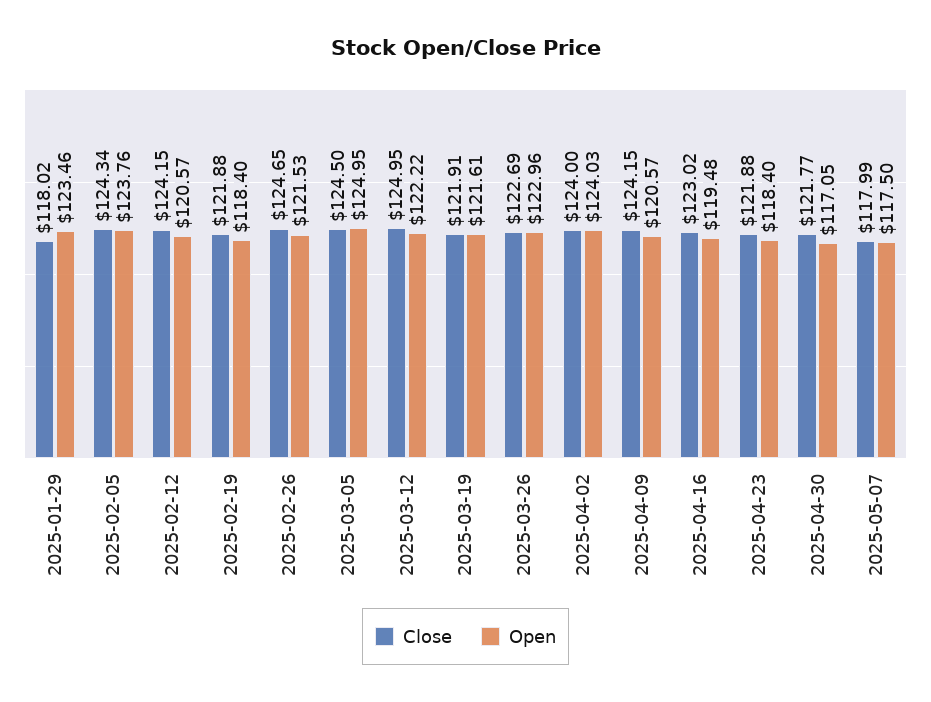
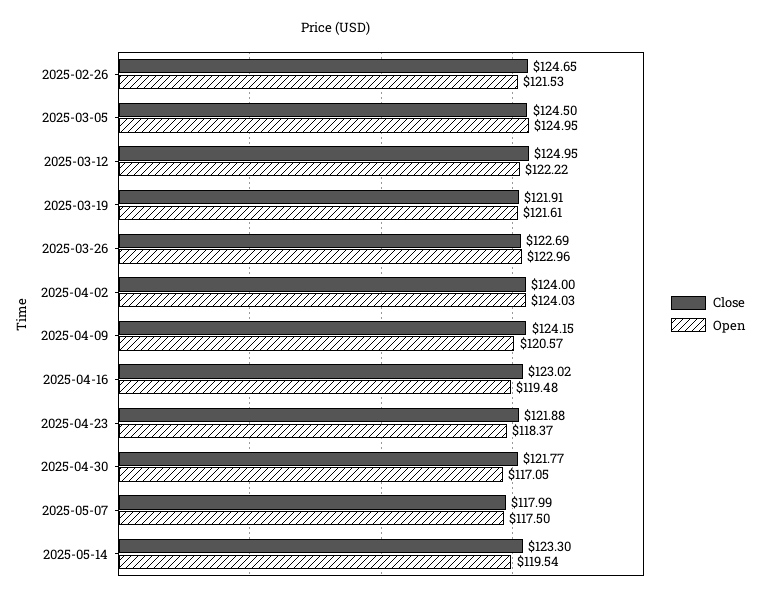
Close, 2025-01-29: 118.02 -> none
Open, 2025-01-29: 123.46 -> none
Close, 2025-02-05: 124.34 -> none
Open, 2025-02-05: 123.76 -> none
Close, 2025-02-12: 124.15 -> none
Open, 2025-02-12: 120.57 -> none
Close, 2025-02-19: 121.88 -> none
Open, 2025-02-19: 118.4 -> none
Open, 2025-04-23: 118.4 -> 118.37
Close, 2025-05-14: none -> 123.3
Open, 2025-05-14: none -> 119.54

